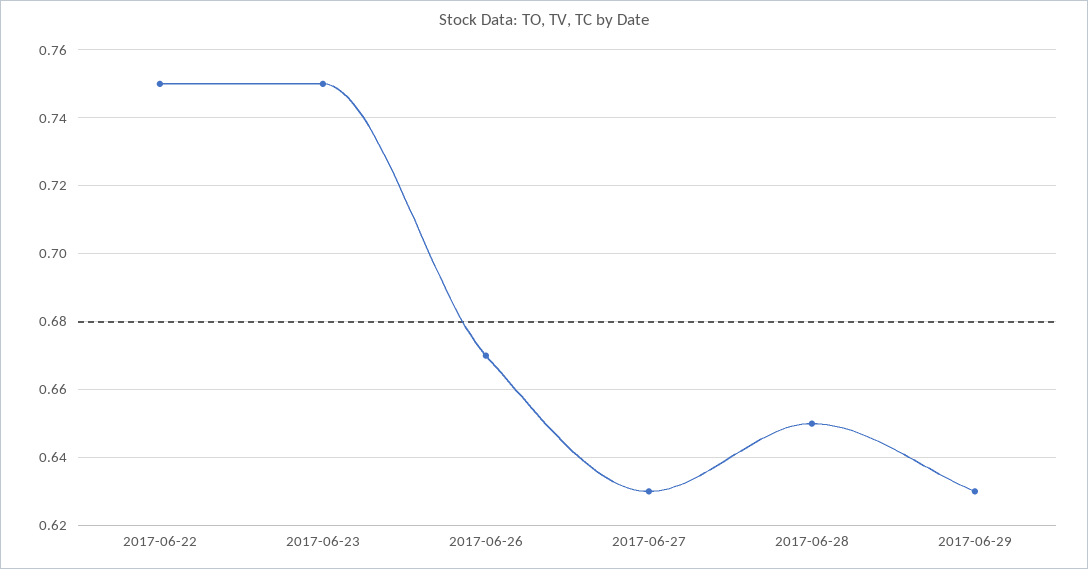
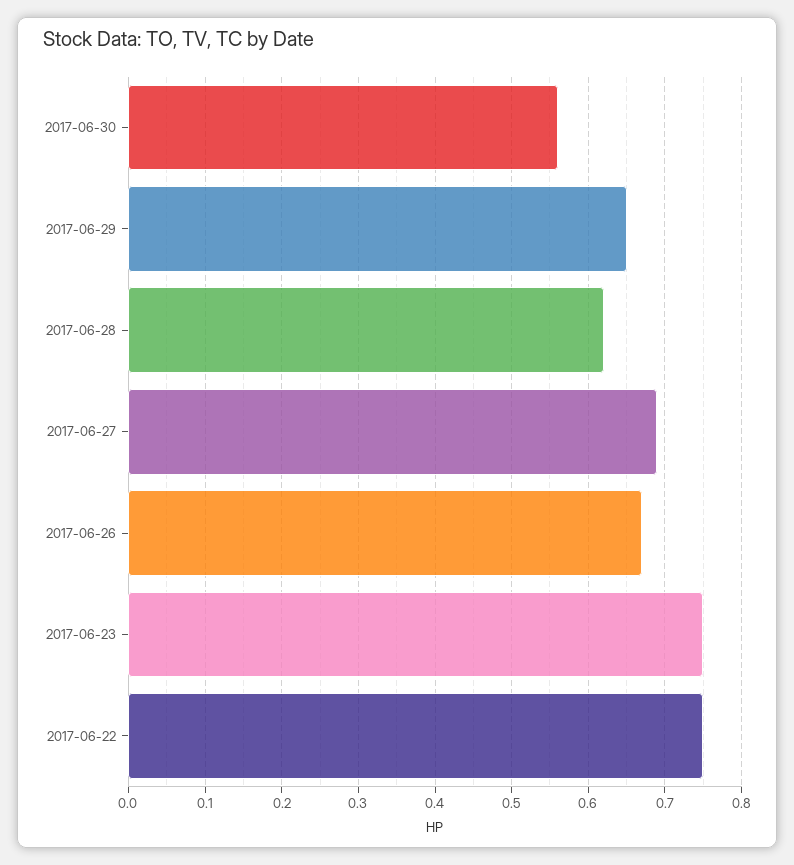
2017-06-27: 0.63 -> 0.69
2017-06-28: 0.65 -> 0.62
2017-06-29: 0.63 -> 0.65
2017-06-30: none -> 0.56

